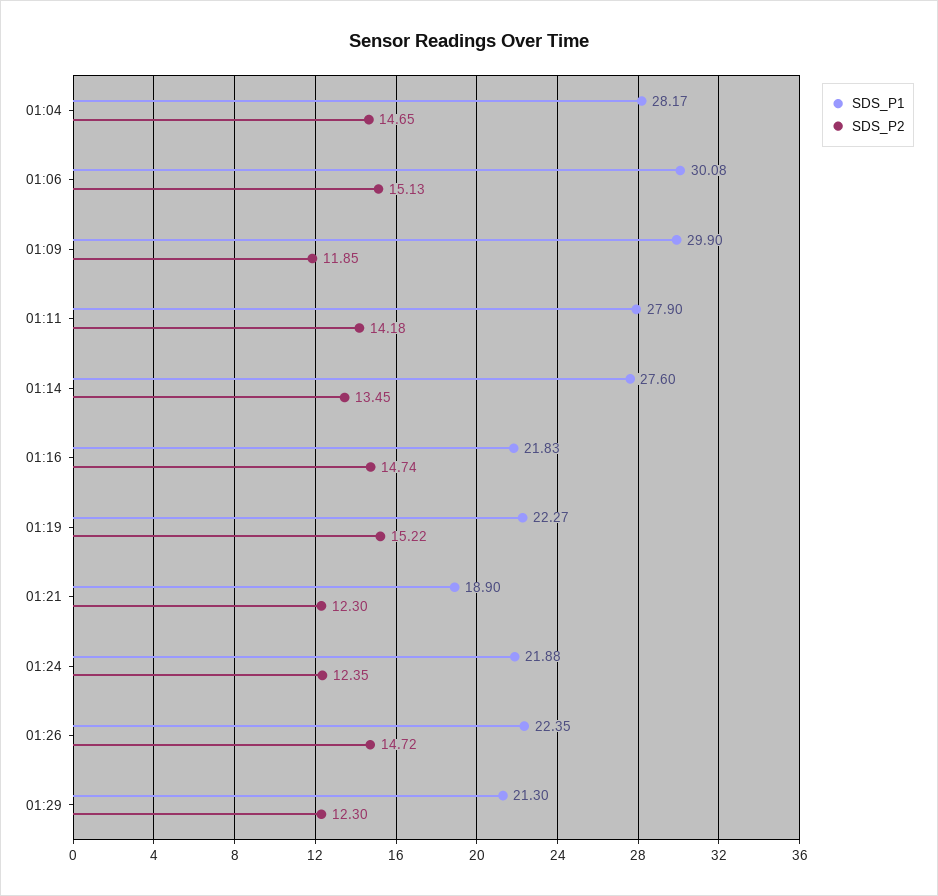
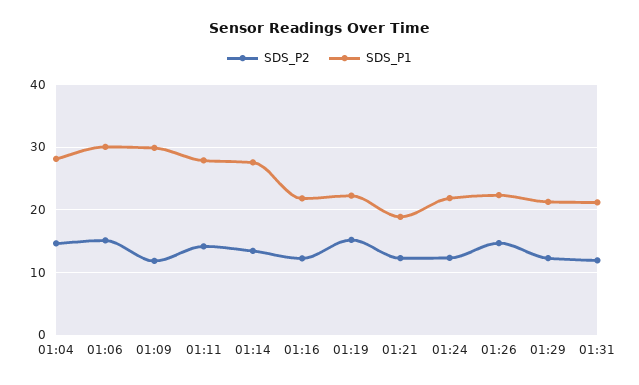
SDS_P2, 01:16: 14.74 -> 12
SDS_P2, 01:31: none -> 12
SDS_P1, 01:31: none -> 21

